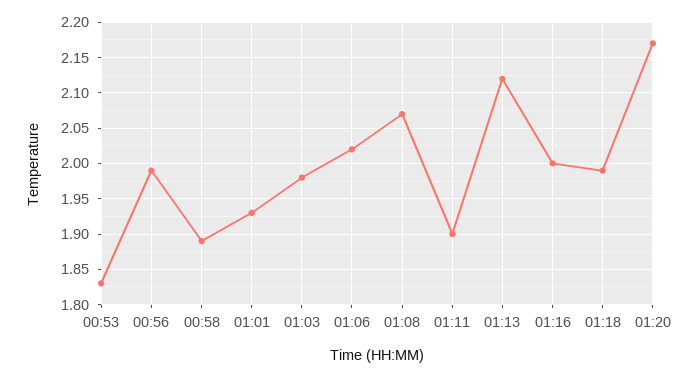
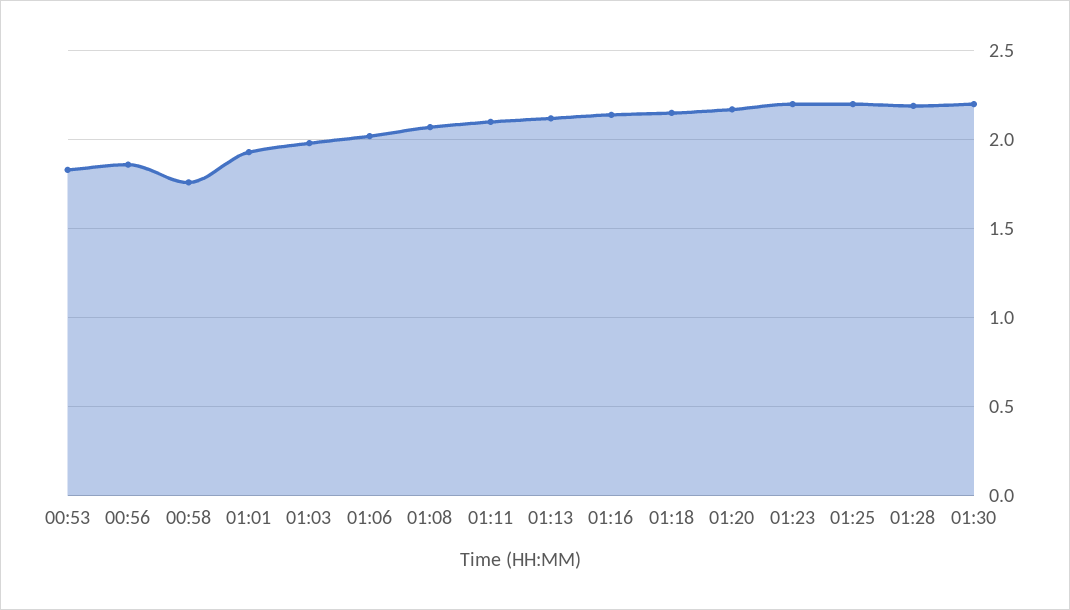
00:56: 1.99 -> 1.85
00:58: 1.89 -> 1.75
01:11: 1.9 -> 2.1
01:16: 2 -> 2.15
01:18: 1.99 -> 2.15
01:23: none -> 2.2
01:25: none -> 2.2
01:28: none -> 2.2
01:30: none -> 2.2

